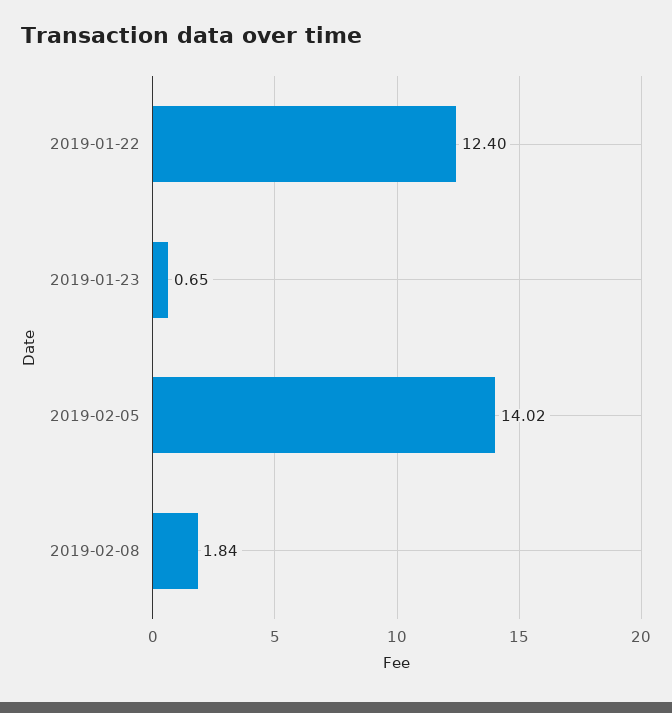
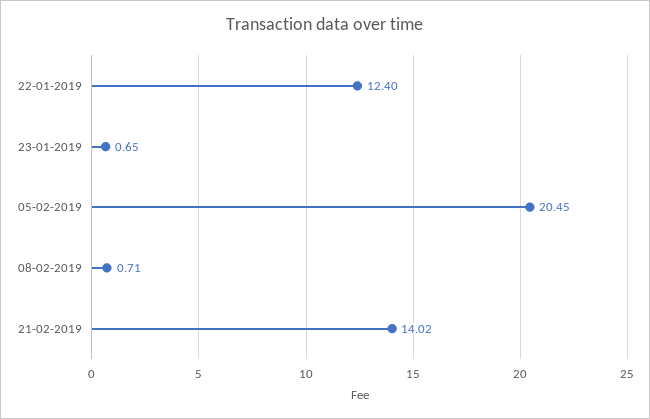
2019-02-05: 14.02 -> 20.45
2019-02-08: 1.84 -> 0.71
21-02-2019: none -> 14.02

